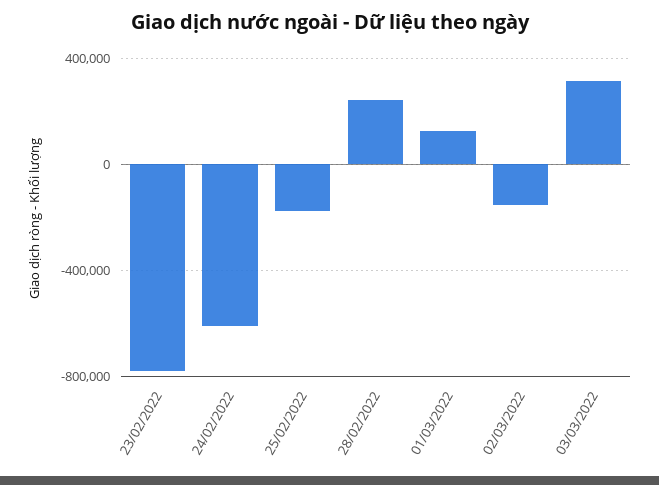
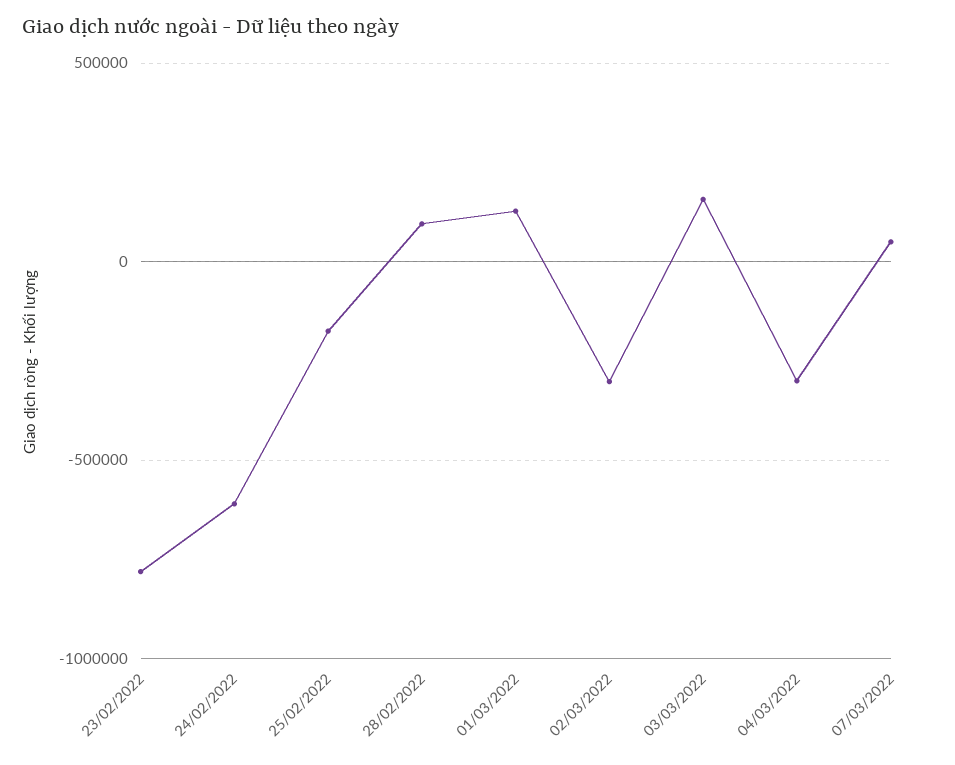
28/02/2022: 250000 -> 100000
02/03/2022: -150000 -> -300000
03/03/2022: 300000 -> 150000
04/03/2022: none -> -300000
07/03/2022: none -> 50000

